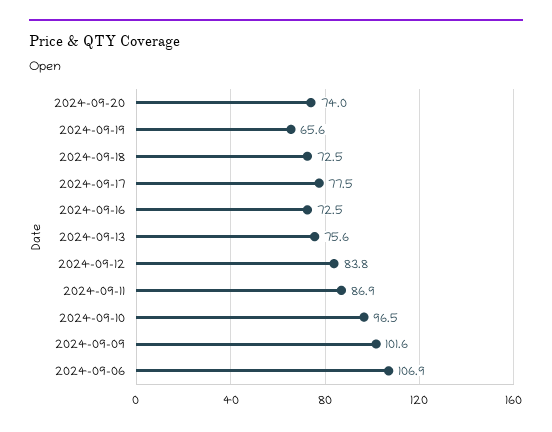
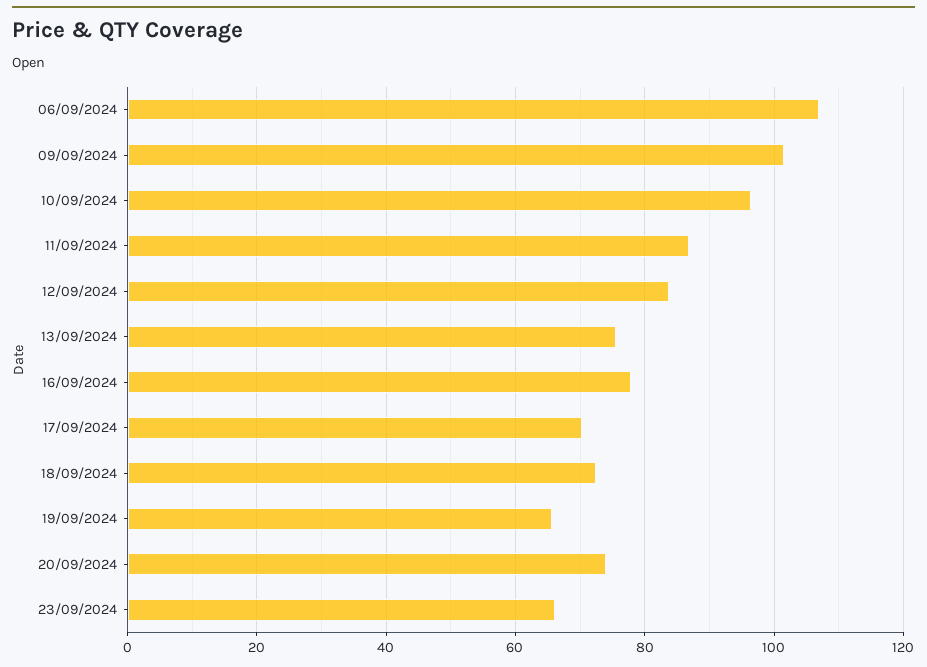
2024-09-17: 77.5 -> 70
2024-09-16: 72.5 -> 78
23/09/2024: none -> 66

